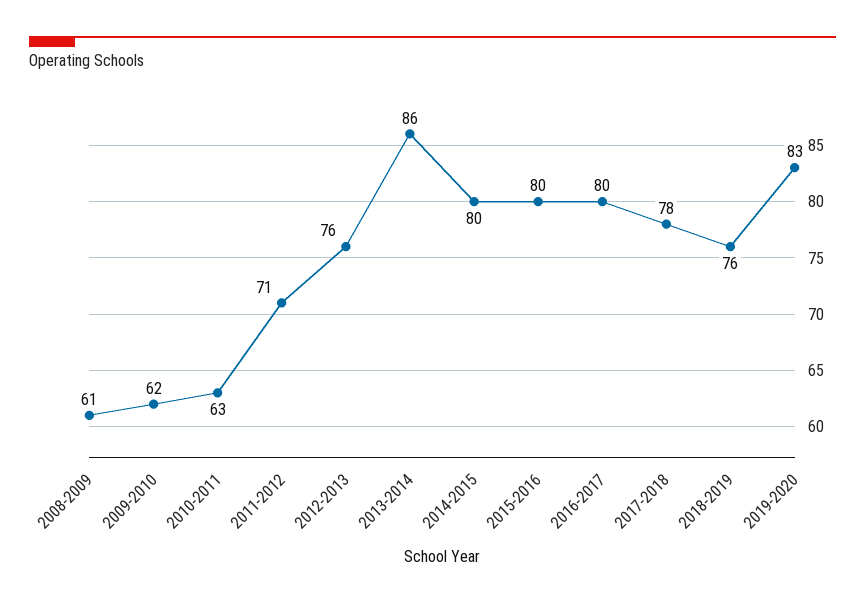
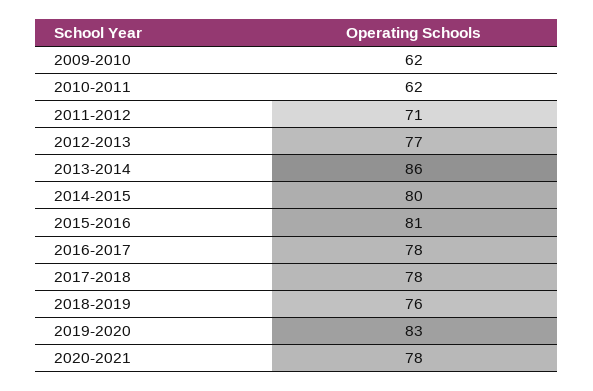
2008-2009: 61 -> none
2010-2011: 63 -> 62
2012-2013: 76 -> 77
2015-2016: 80 -> 81
2016-2017: 80 -> 78
2020-2021: none -> 78

